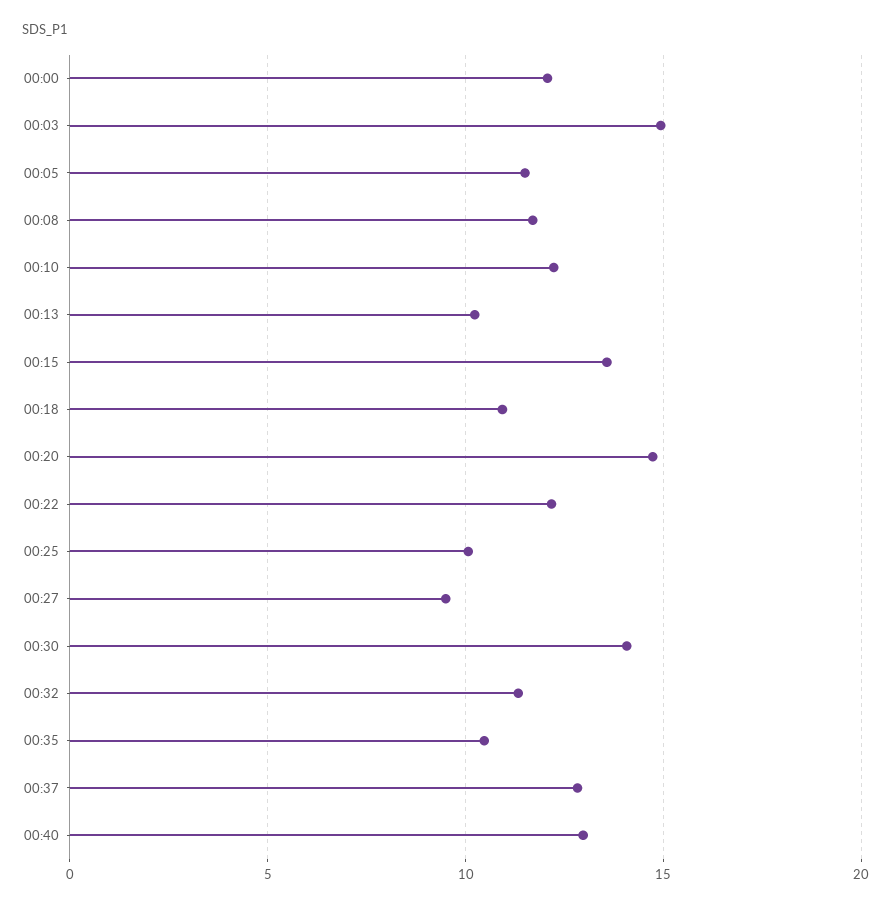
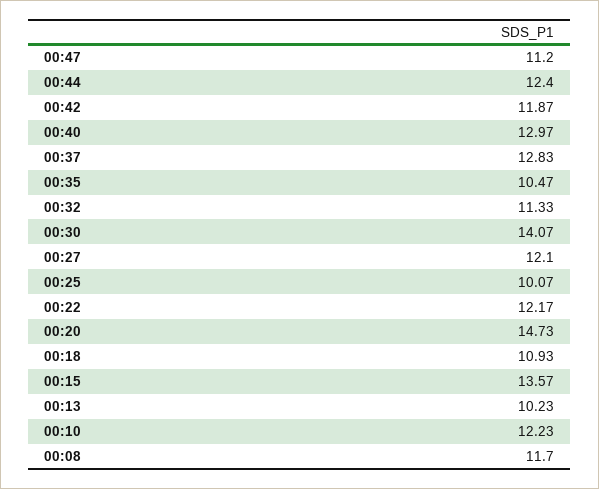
00:00: 12 -> none
00:03: 15 -> none
00:05: 11.5 -> none
00:27: 9.5 -> 12.1
00:47: none -> 11.2
00:44: none -> 12.4
00:42: none -> 11.87

